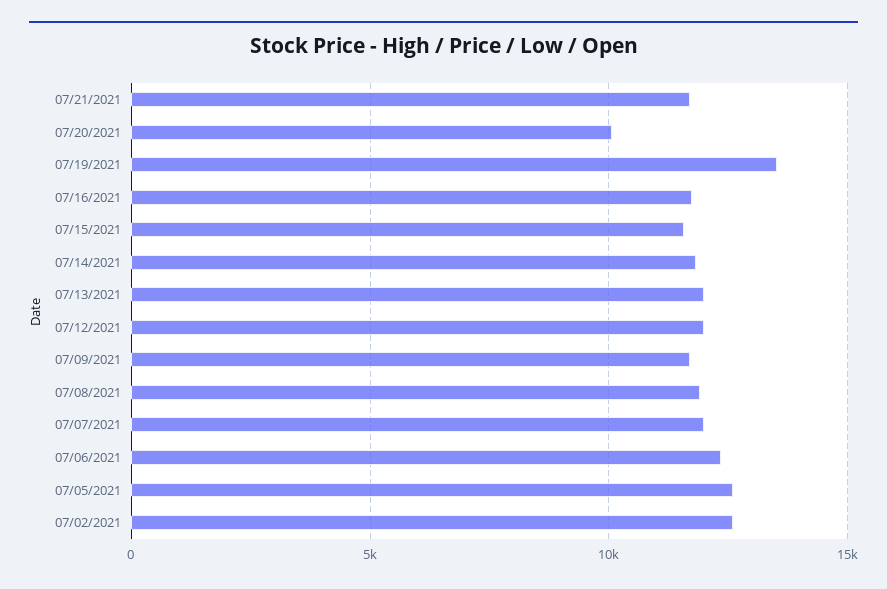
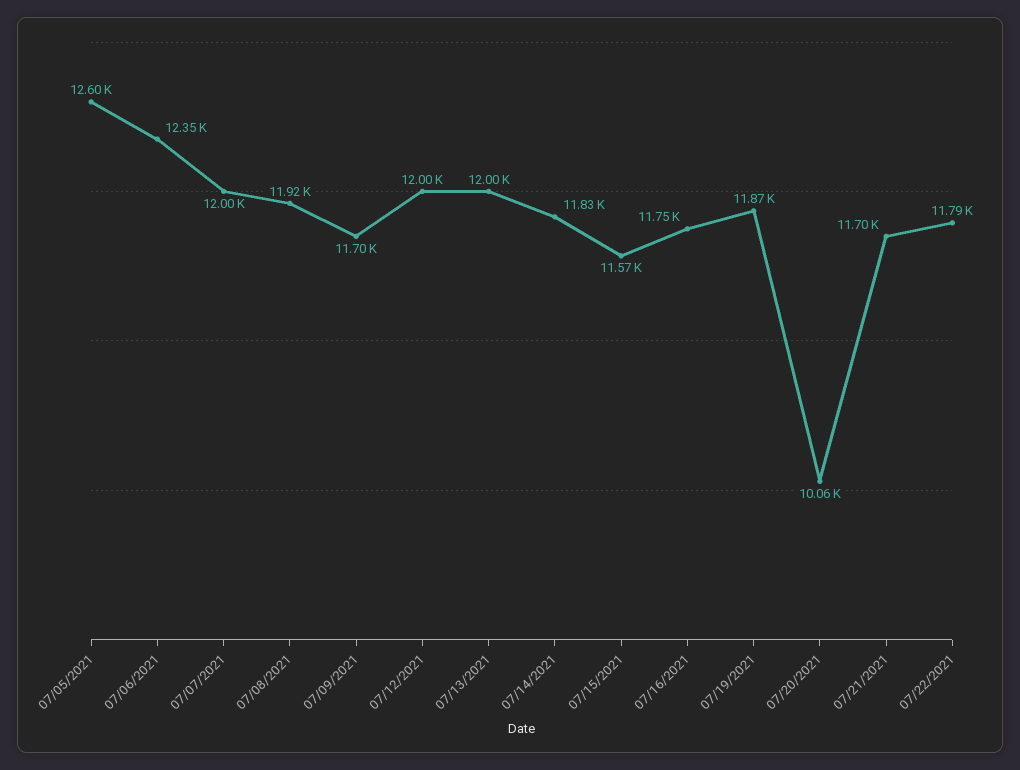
07/19/2021: 13500 -> 11870
07/02/2021: 12500 -> none
07/22/2021: none -> 11790

